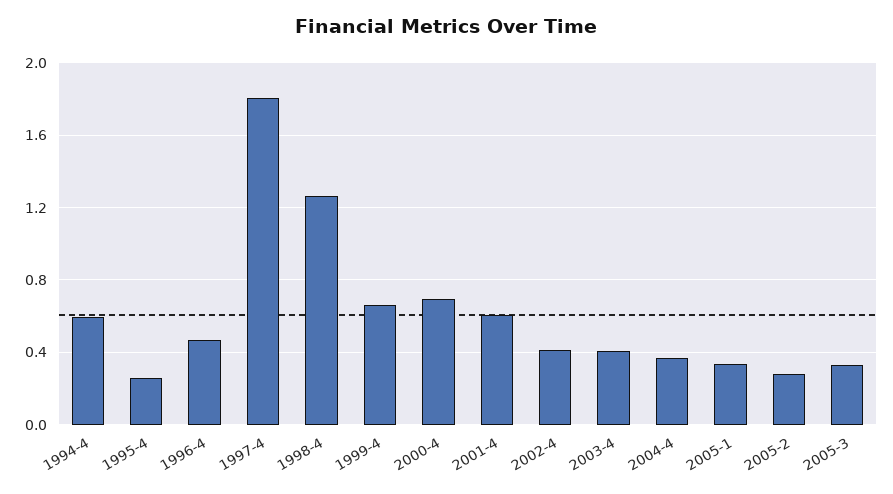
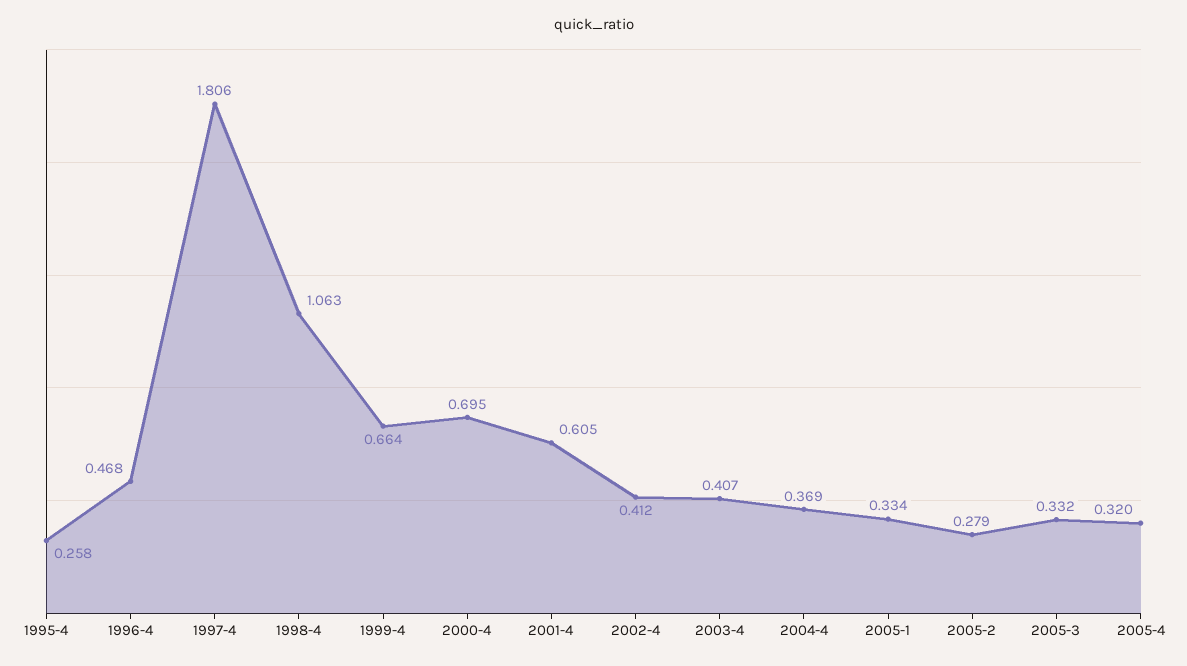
1994-4: 0.6 -> none
1998-4: 1.25 -> 1.063
2005-4: none -> 0.32

